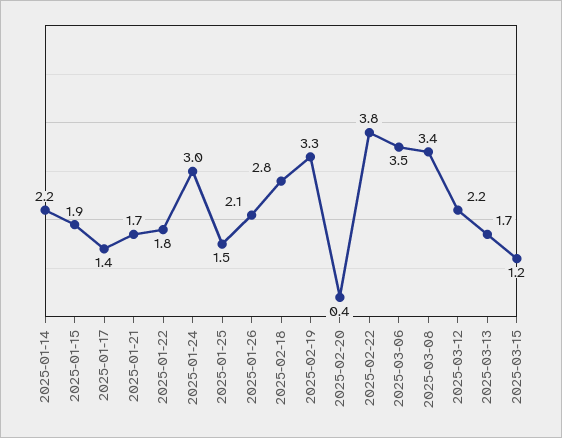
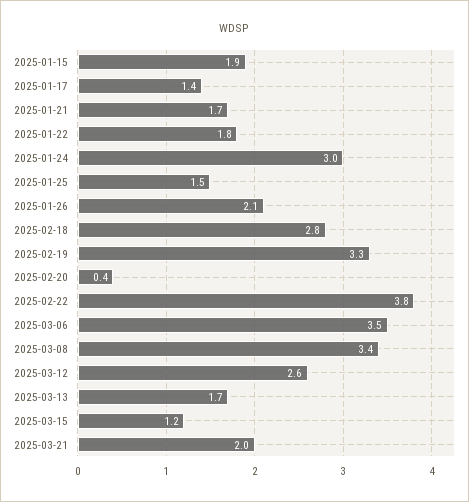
2025-01-14: 2.2 -> none
2025-03-12: 2.2 -> 2.6
2025-03-21: none -> 2

